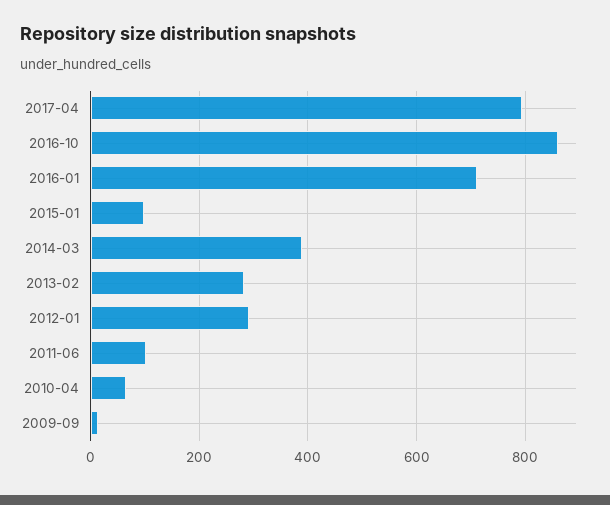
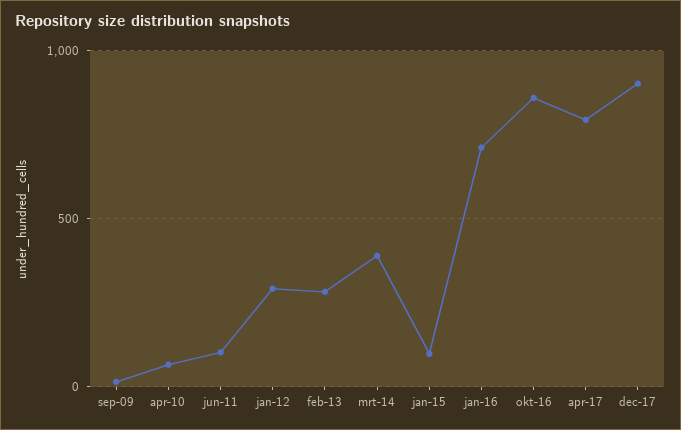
dec-17: none -> 900

